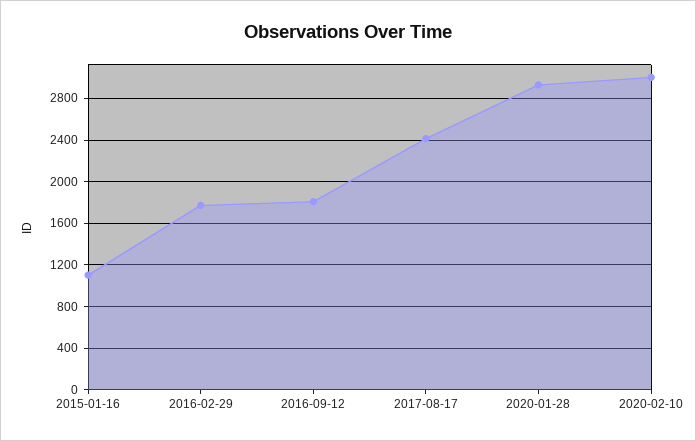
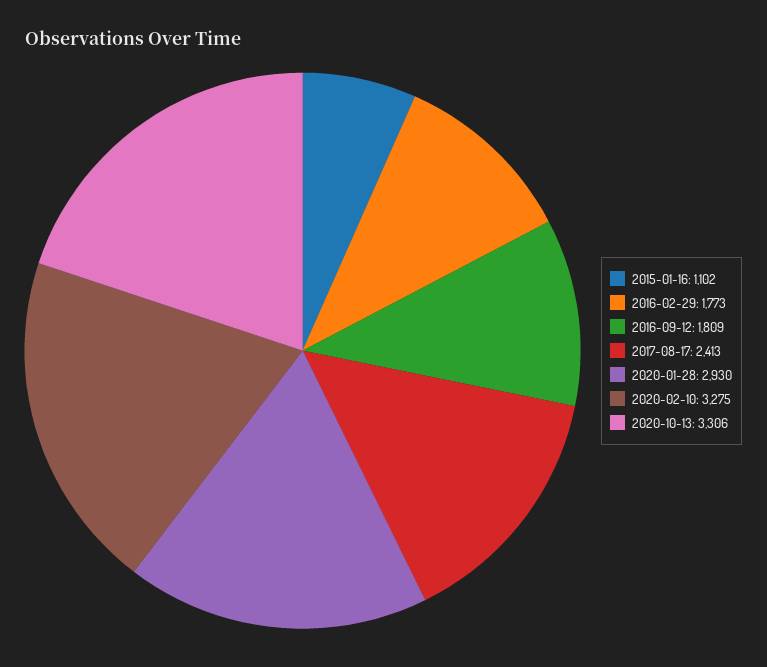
2020-02-10: 3000 -> 3275
2020-10-13: none -> 3306

